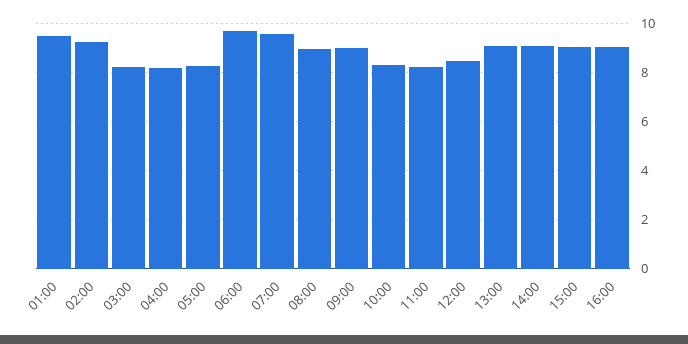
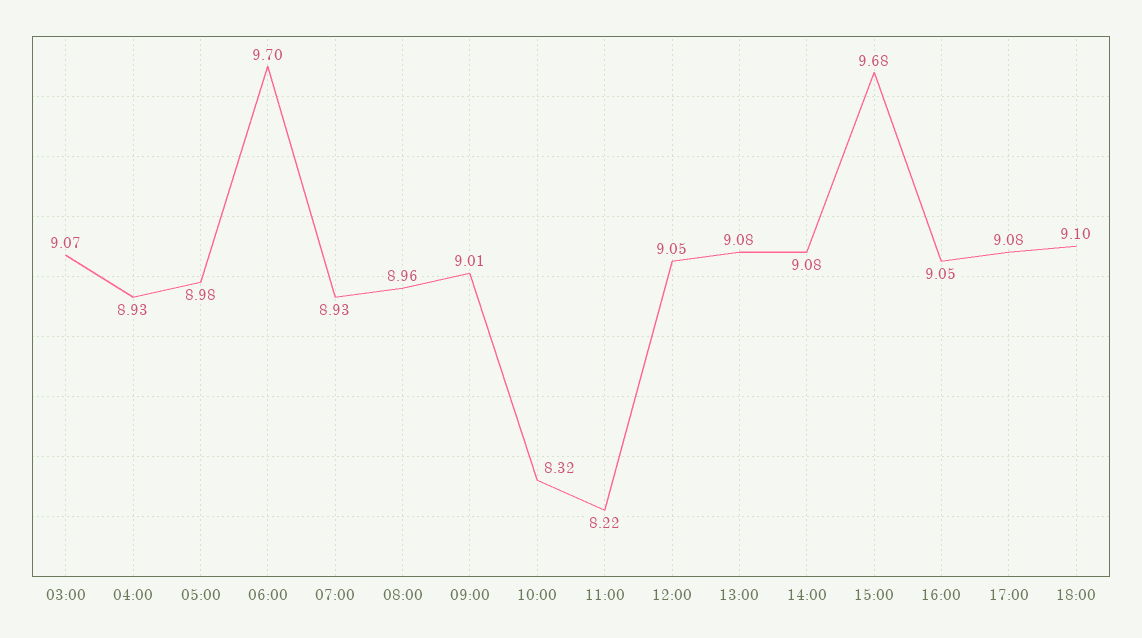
01:00: 9.5 -> none
02:00: 9.25 -> none
03:00: 8.25 -> 9.07
04:00: 8.25 -> 8.93
05:00: 8.25 -> 8.98
07:00: 9.5 -> 8.93
12:00: 8.5 -> 9.05
15:00: 9 -> 9.68
17:00: none -> 9.08
18:00: none -> 9.1

